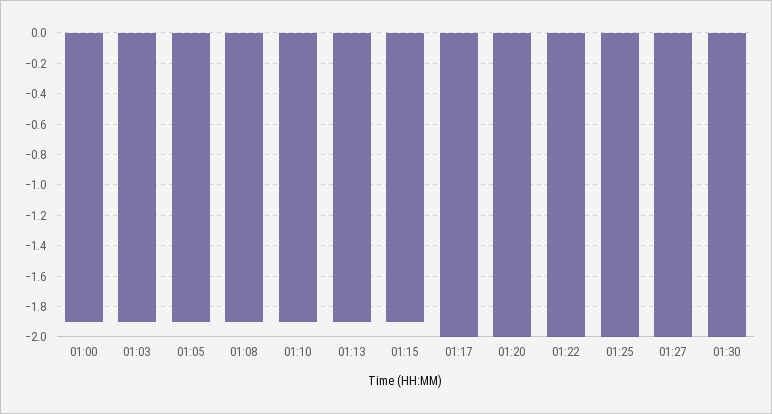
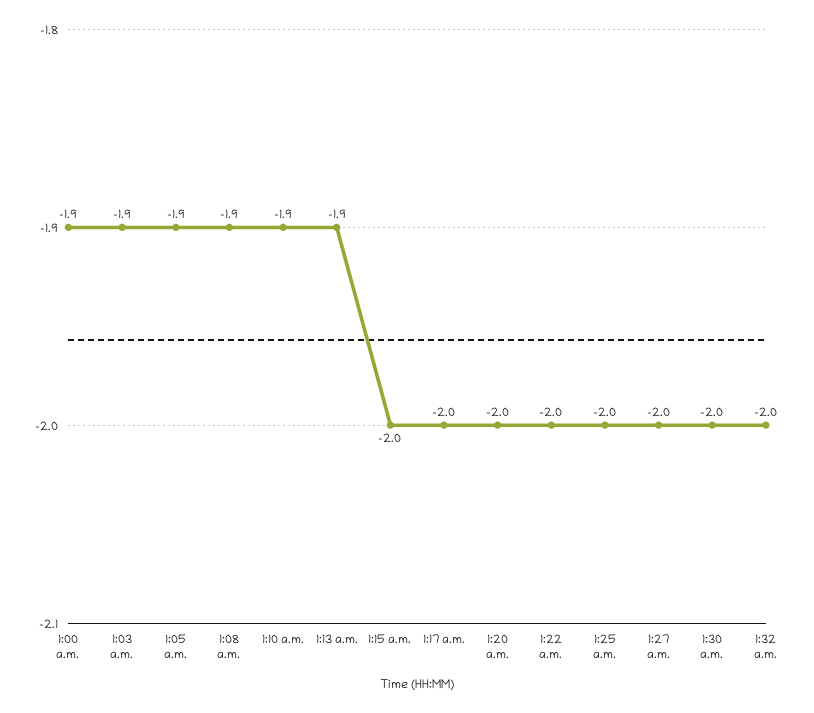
01:15: -1.9 -> -2
1:32 a.m.: none -> -2

